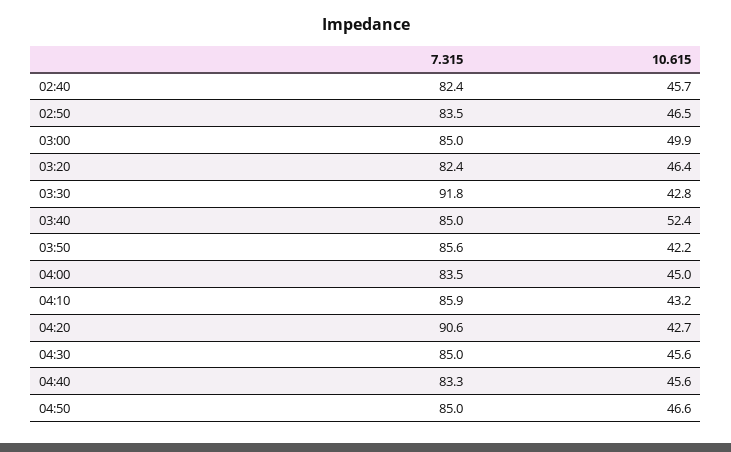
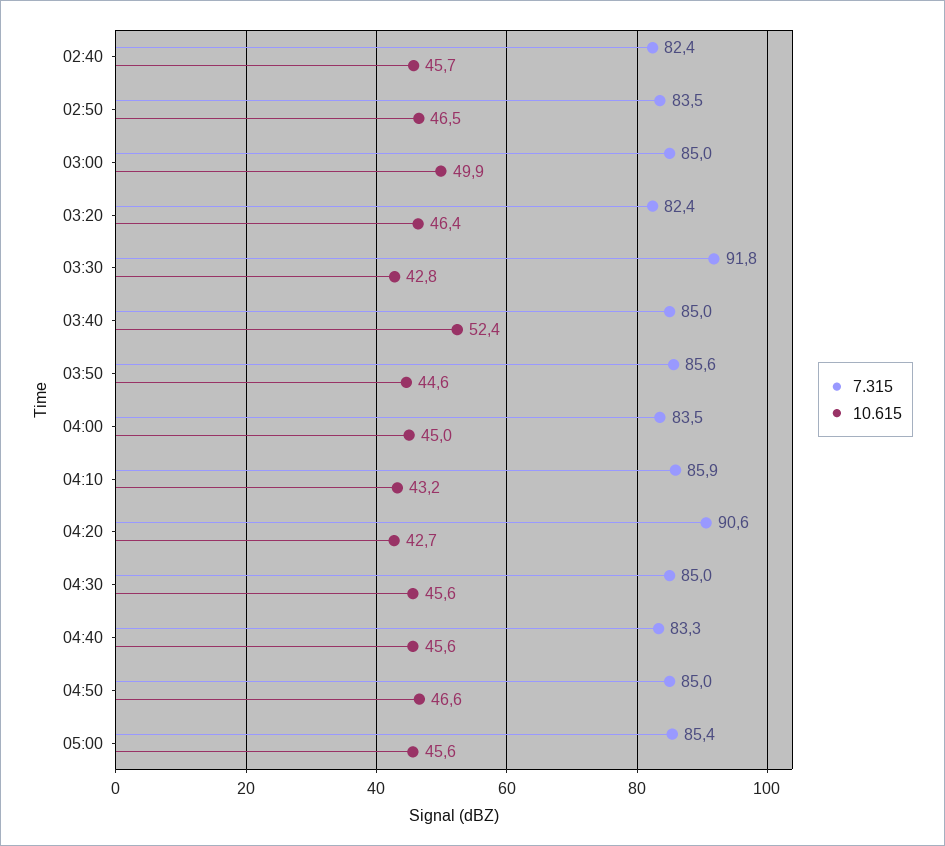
10.615, 03:50: 42.2 -> 44.6
7.315, 05:00: none -> 85.4
10.615, 05:00: none -> 45.6

